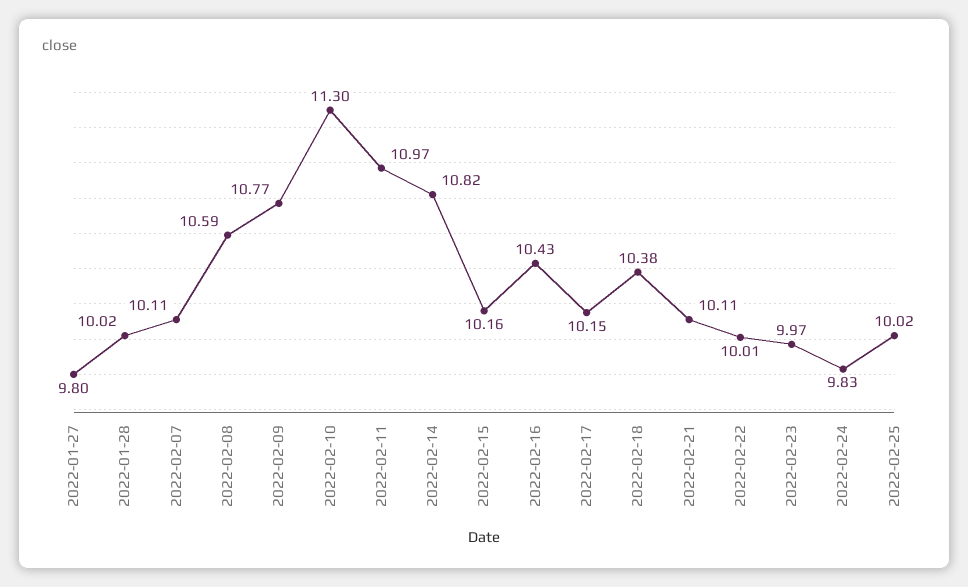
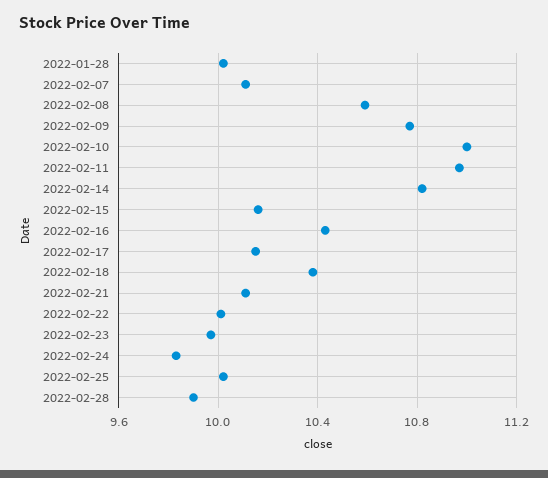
2022-01-27: 9.8 -> none
2022-02-10: 11.3 -> 11
2022-02-28: none -> 9.9

